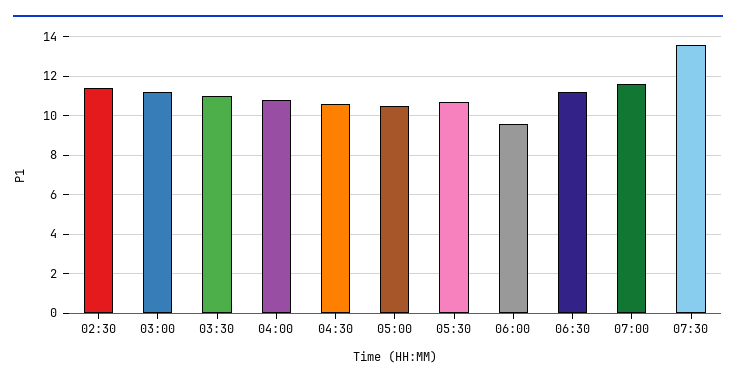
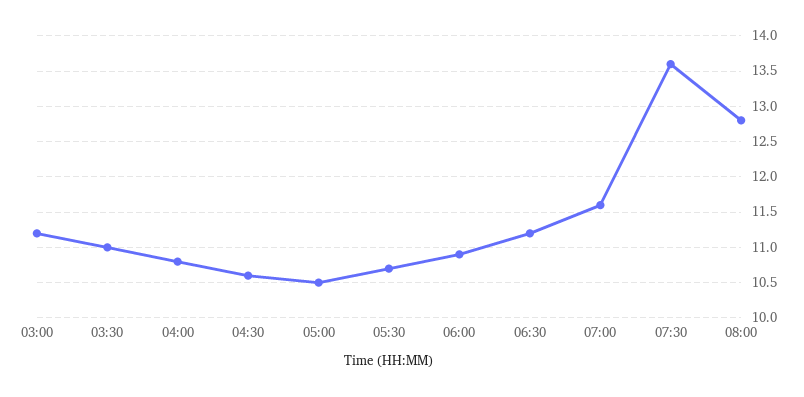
02:30: 11.5 -> none
06:00: 9.5 -> 10.9
08:00: none -> 12.8

